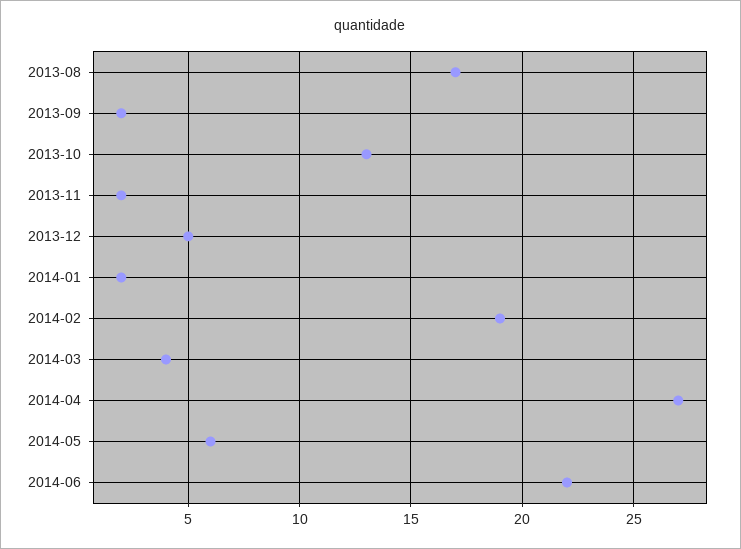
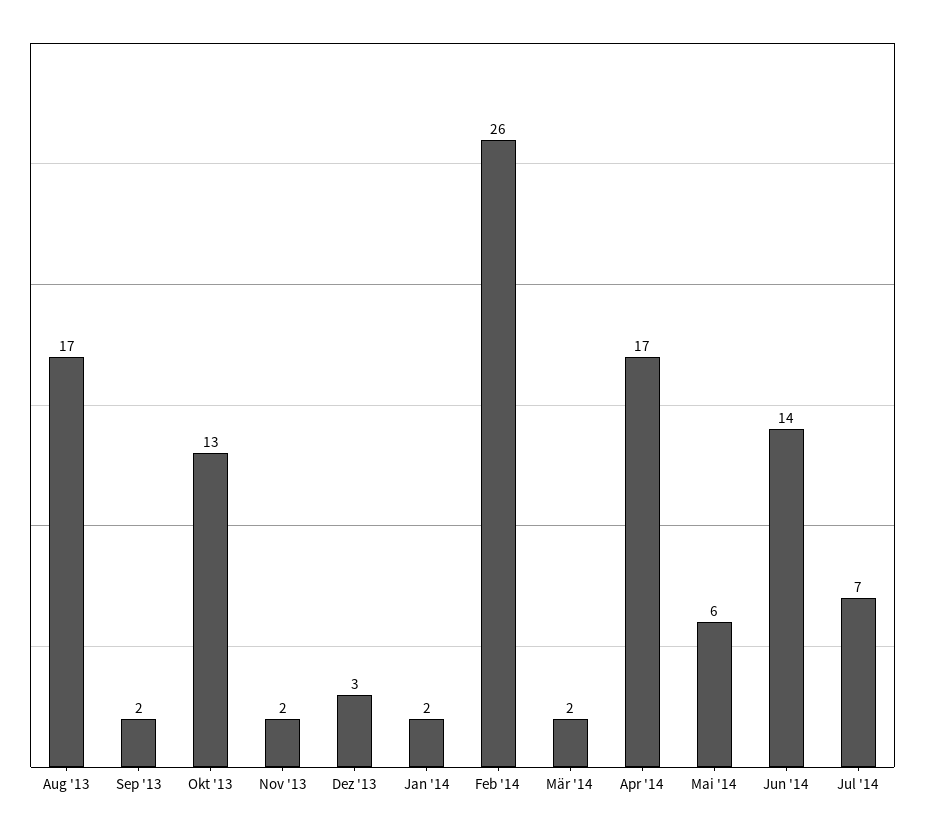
2013-12: 5 -> 3
2014-02: 19 -> 26
2014-03: 4 -> 2
2014-04: 27 -> 17
2014-06: 22 -> 14
Jul '14: none -> 7

